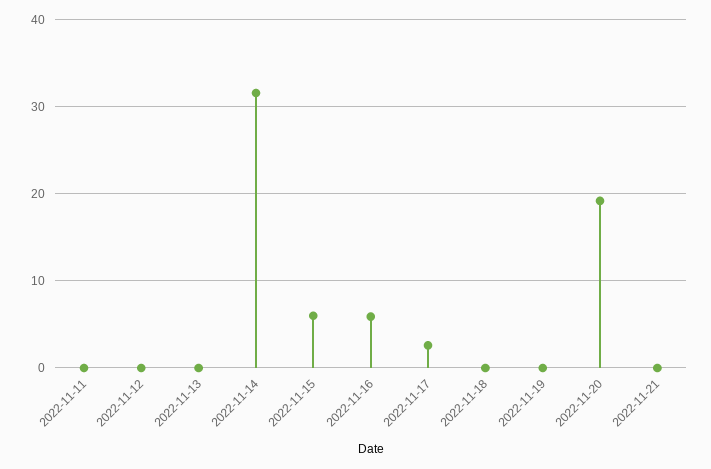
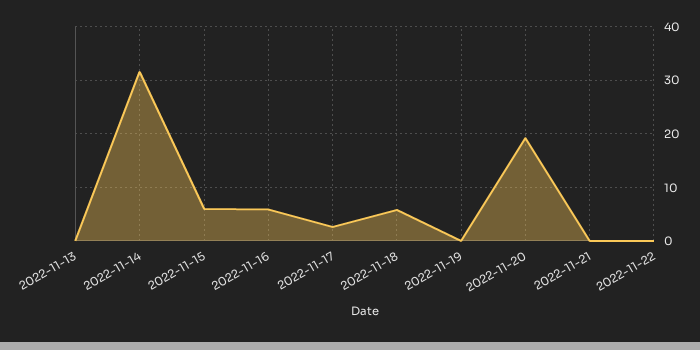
2022-11-11: 0 -> none
2022-11-12: 0 -> none
2022-11-18: 0 -> 6
2022-11-22: none -> 0

